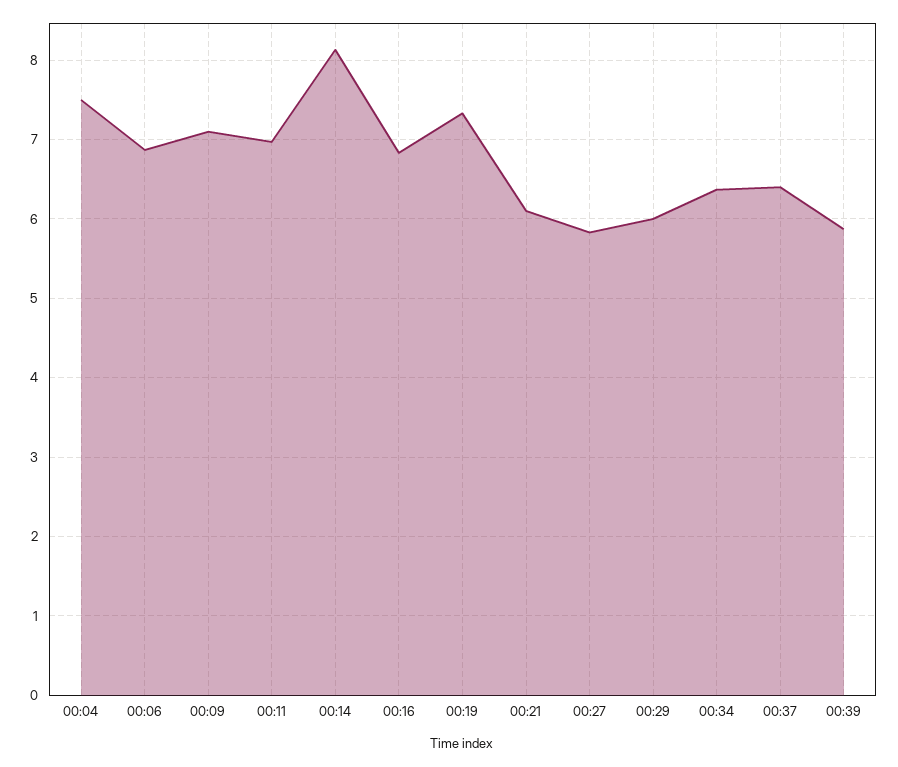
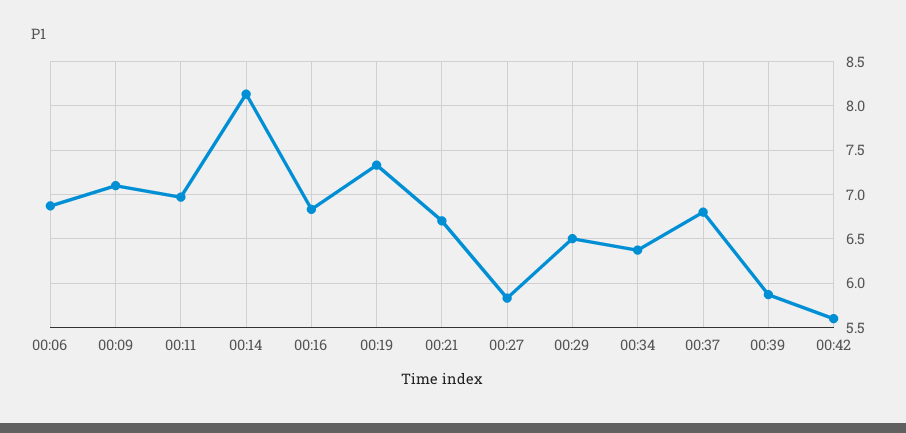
00:04: 7.5 -> none
00:21: 6.1 -> 6.7
00:29: 6 -> 6.5
00:37: 6.4 -> 6.8
00:42: none -> 5.6

